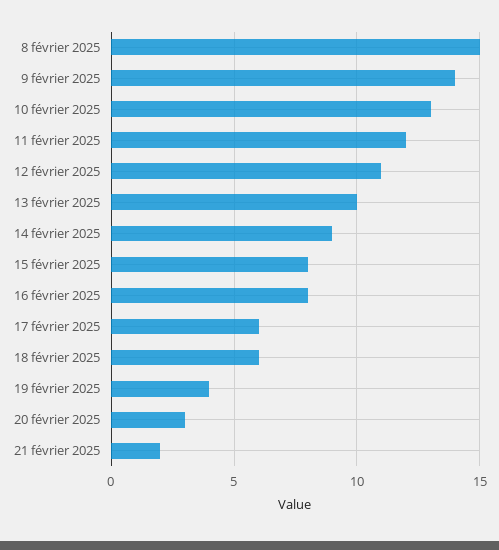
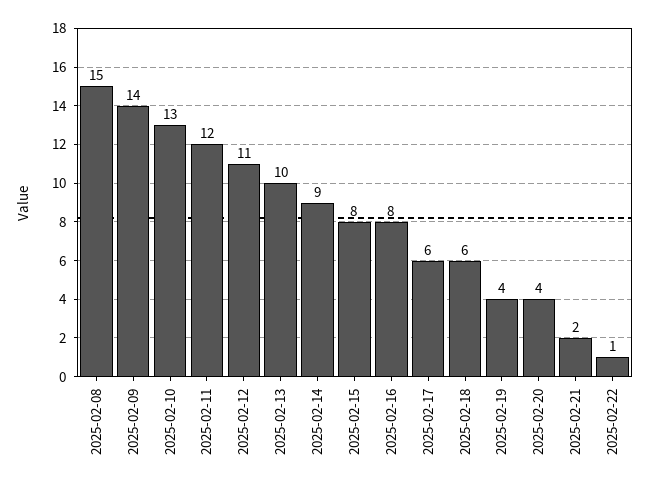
20 février 2025: 3 -> 4
2025-02-22: none -> 1

